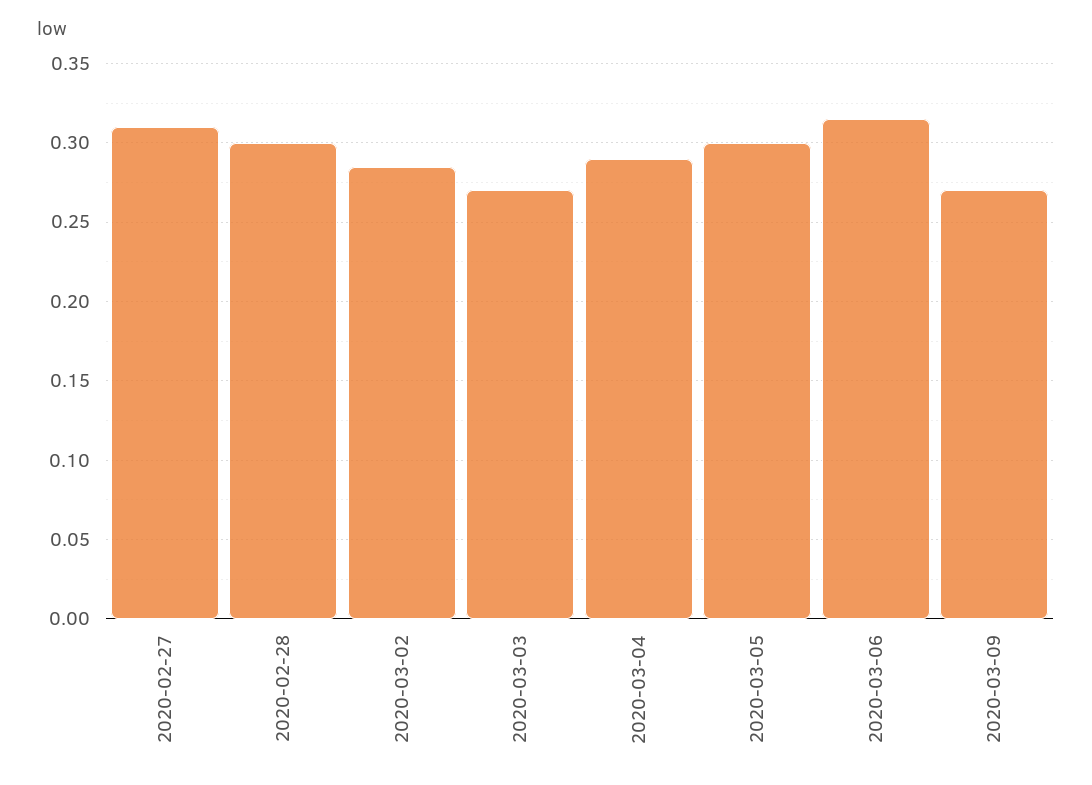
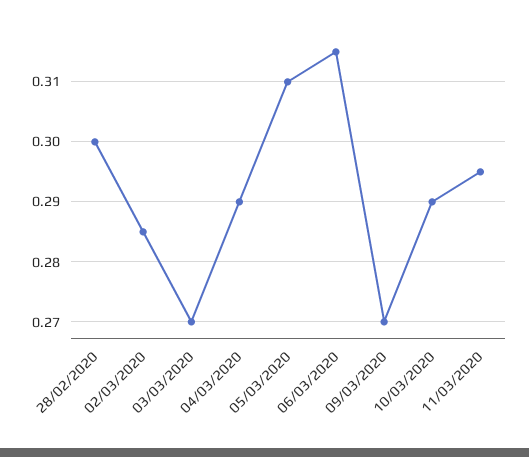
2020-02-27: 0.31 -> none
2020-03-05: 0.3 -> 0.31
10/03/2020: none -> 0.29
11/03/2020: none -> 0.295

